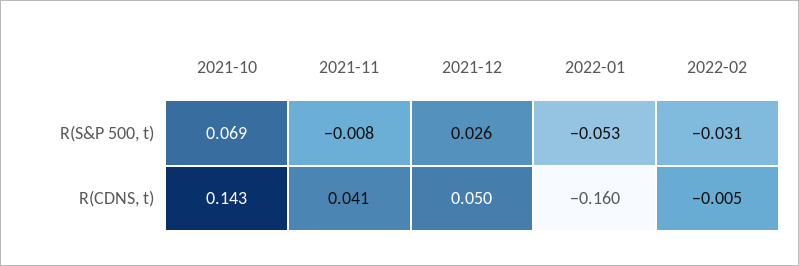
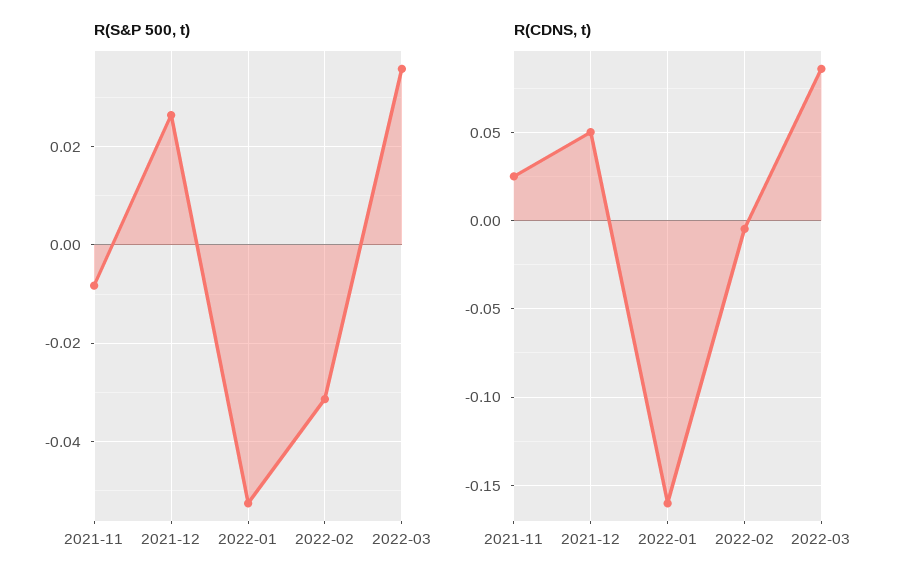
R(S&P 500, t), 2021-10: 0.069 -> none
R(CDNS, t), 2021-10: 0.143 -> none
R(CDNS, t), 2021-11: 0.041 -> 0.025
R(S&P 500, t), 2022-03: none -> 0.036
R(CDNS, t), 2022-03: none -> 0.085

